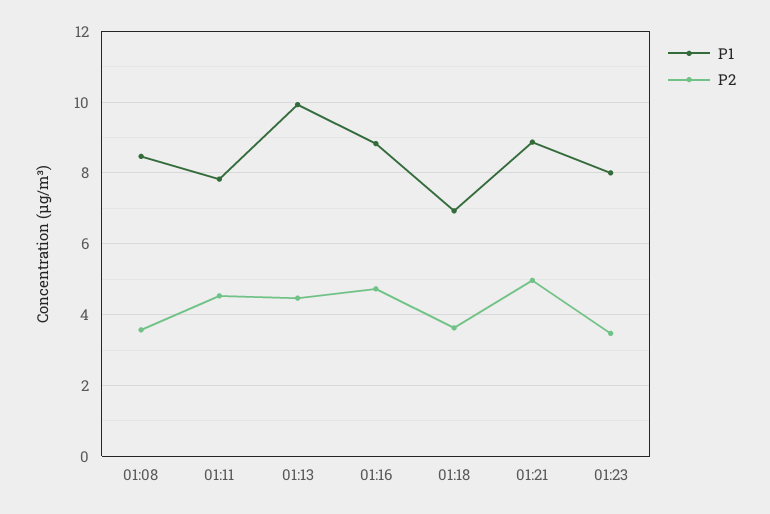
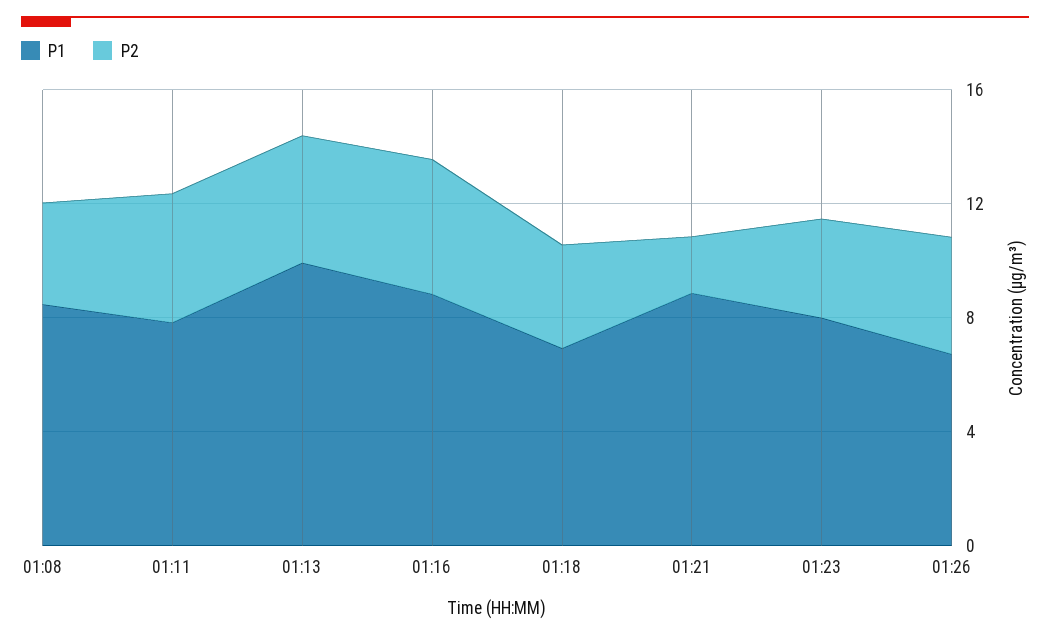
P2, 01:21: 5 -> 2
P1, 01:26: none -> 7
P2, 01:26: none -> 4

